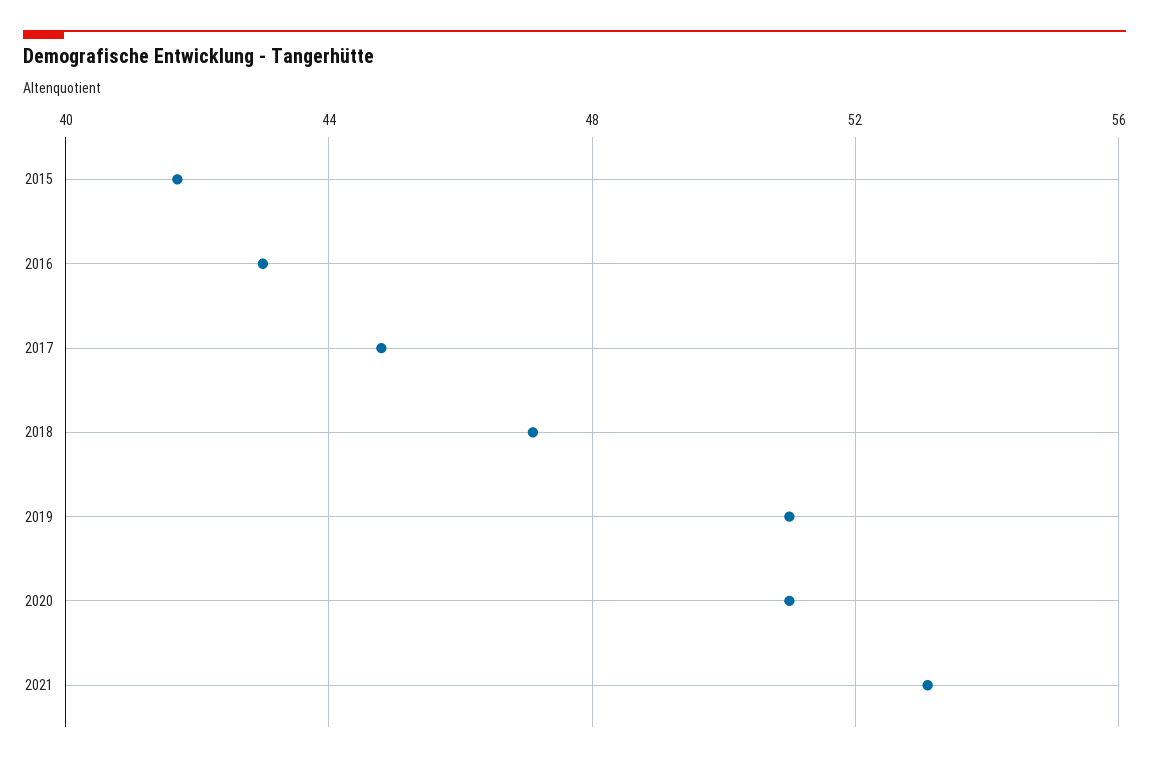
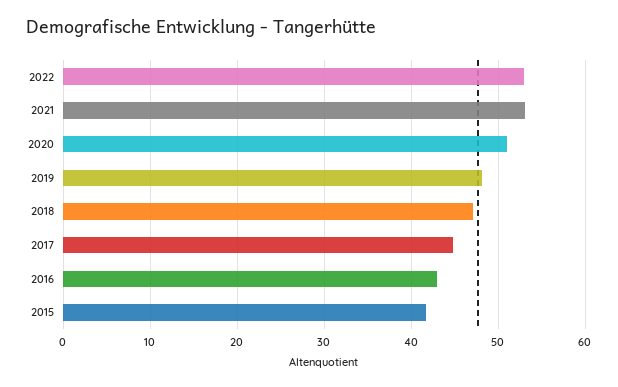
2019: 51 -> 48
2022: none -> 53

